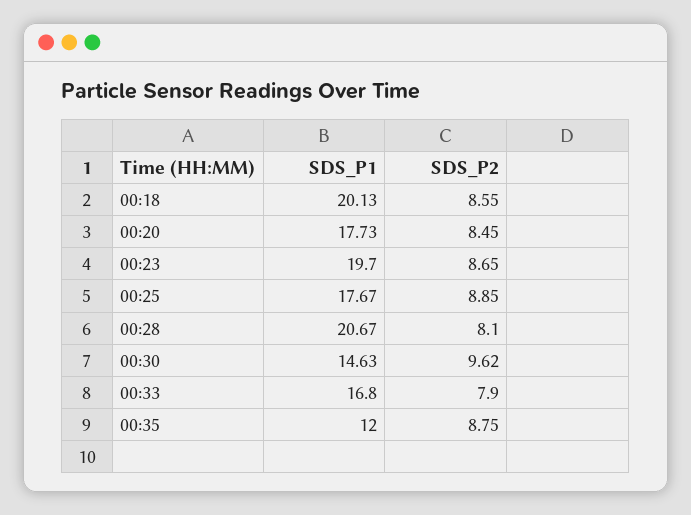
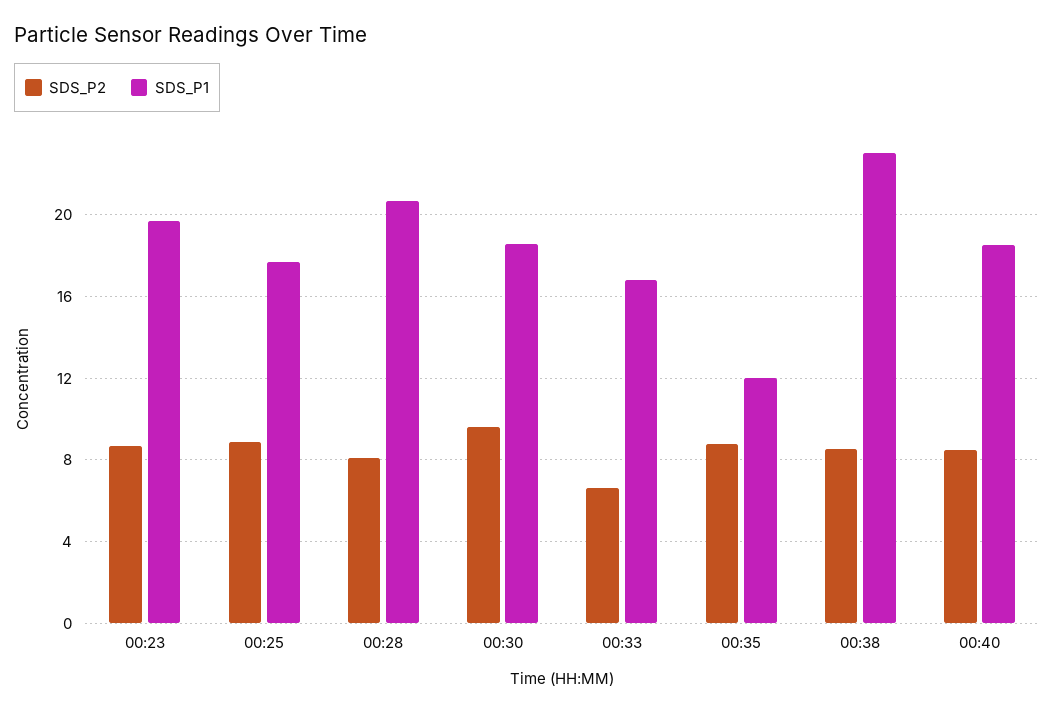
SDS_P1, 00:18: 20.13 -> none
SDS_P2, 00:18: 8.55 -> none
SDS_P1, 00:20: 17.73 -> none
SDS_P2, 00:20: 8.45 -> none
SDS_P1, 00:30: 14.63 -> 18.5
SDS_P2, 00:33: 7.9 -> 6.5
SDS_P2, 00:38: none -> 8.5
SDS_P1, 00:38: none -> 23
SDS_P2, 00:40: none -> 8.5
SDS_P1, 00:40: none -> 18.5

